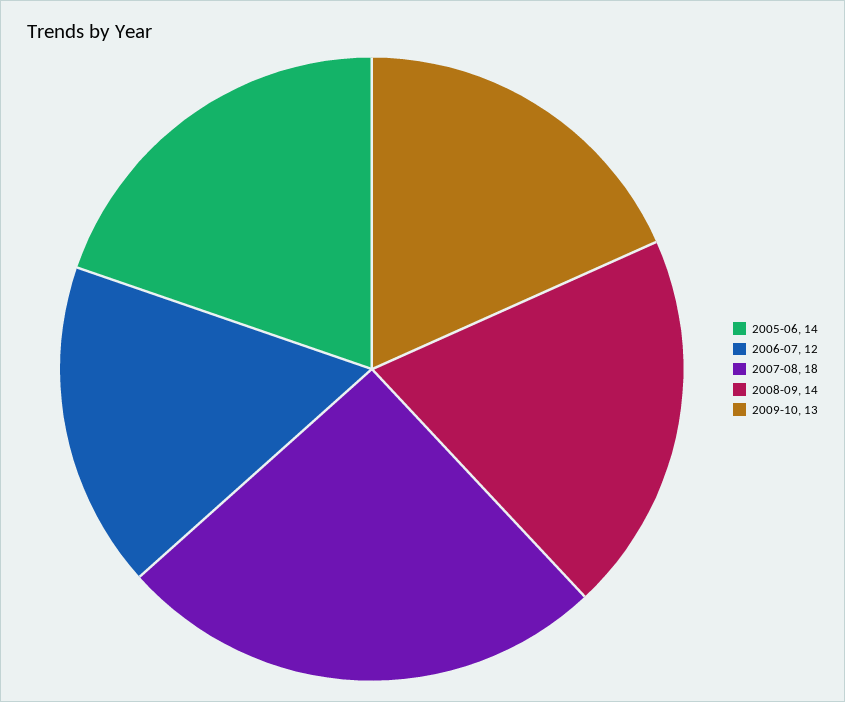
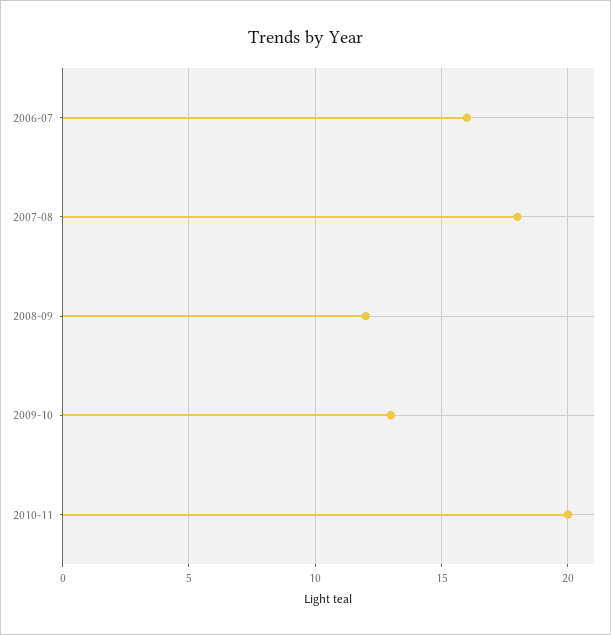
2005-06: 14 -> none
2006-07: 12 -> 16
2008-09: 14 -> 12
2010-11: none -> 20

